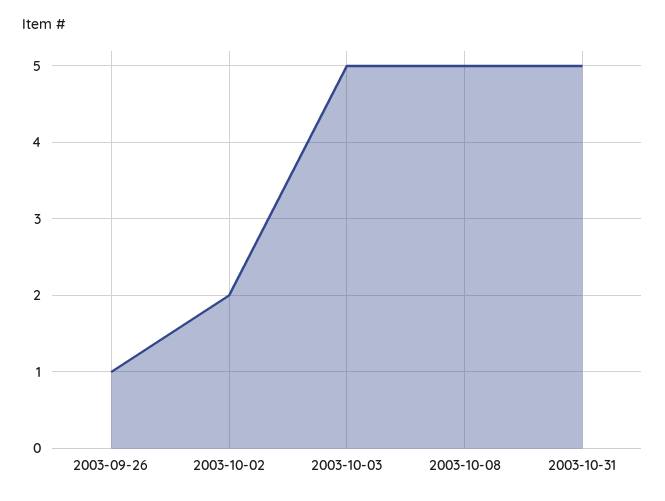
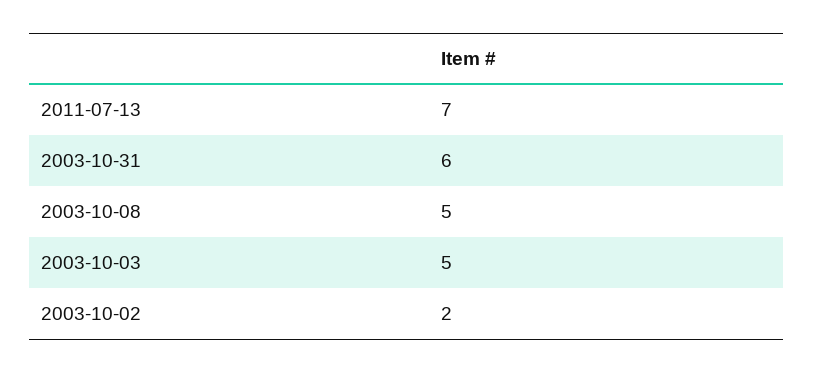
2003-09-26: 1 -> none
2003-10-31: 5 -> 6
2011-07-13: none -> 7

